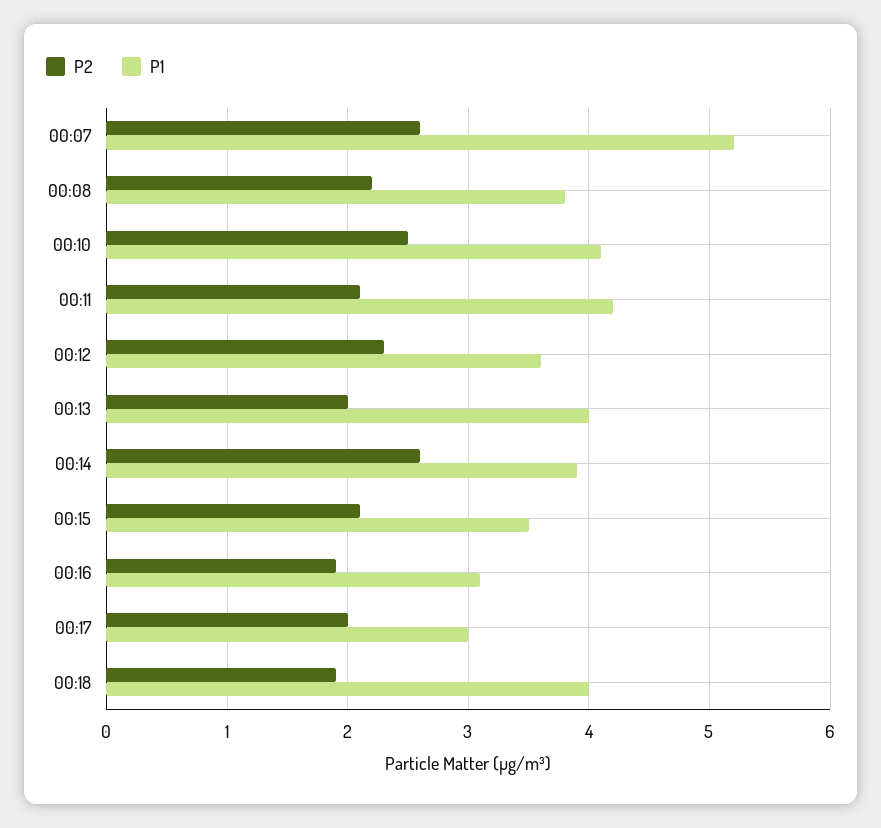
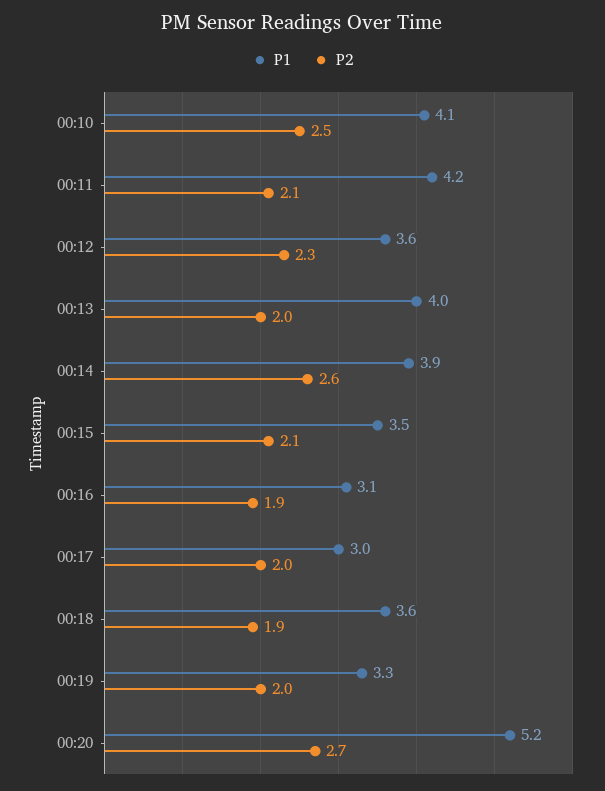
P2, 00:07: 2.6 -> none
P1, 00:07: 5.2 -> none
P2, 00:08: 2.2 -> none
P1, 00:08: 3.8 -> none
P1, 00:18: 4 -> 3.6
P1, 00:19: none -> 3.3
P2, 00:19: none -> 2
P1, 00:20: none -> 5.2
P2, 00:20: none -> 2.7

